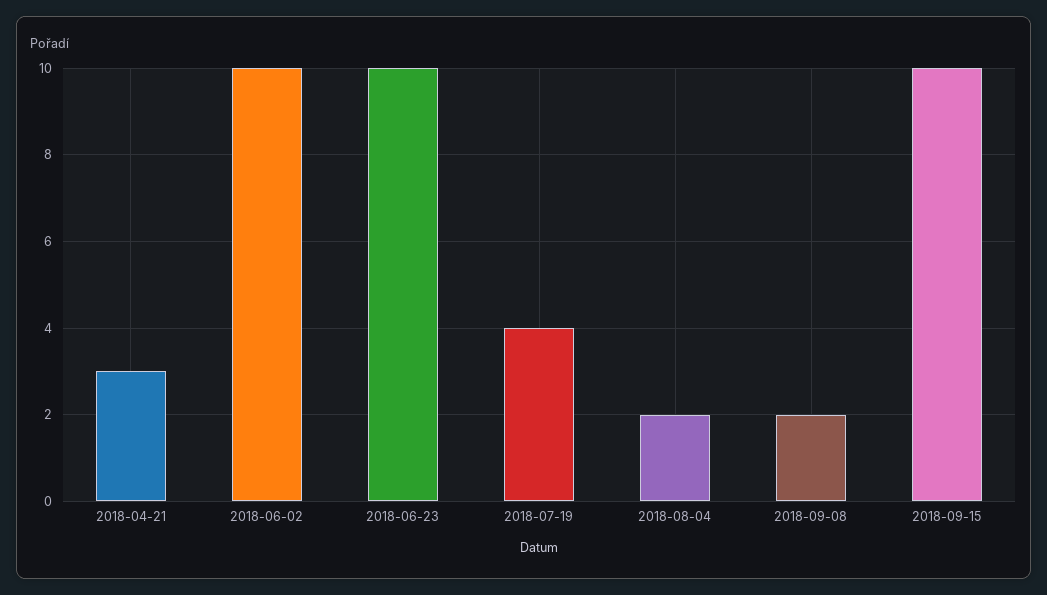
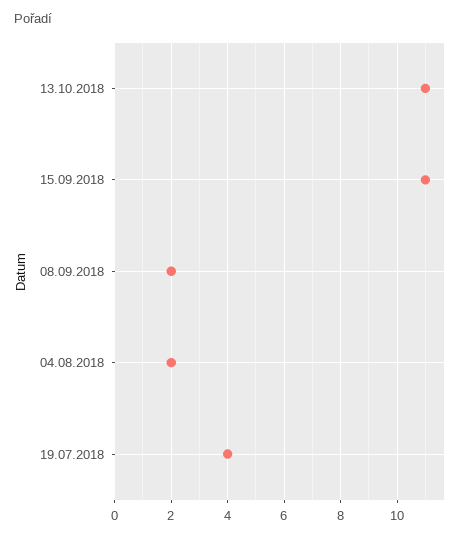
2018-04-21: 3 -> none
2018-06-02: 10 -> none
2018-06-23: 10 -> none
2018-09-15: 10 -> 11
13.10.2018: none -> 11

